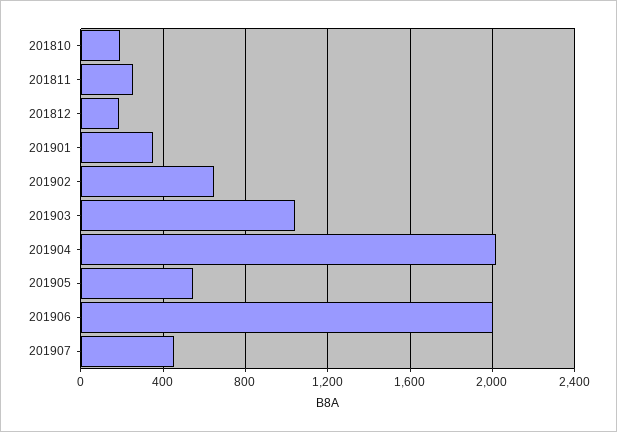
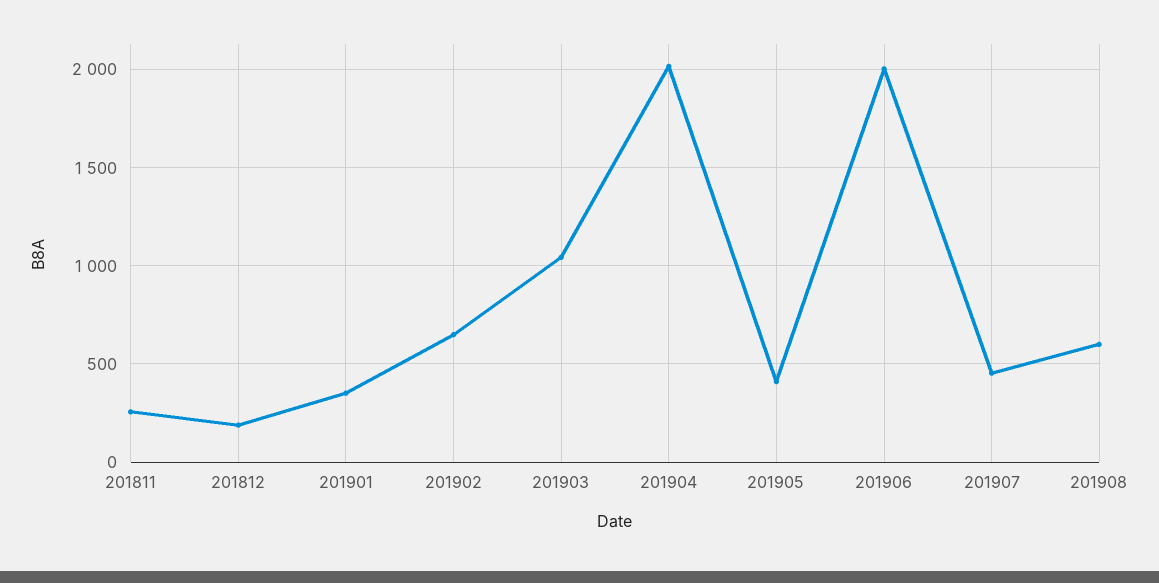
201810: 200 -> none
201905: 550 -> 400
201908: none -> 600

